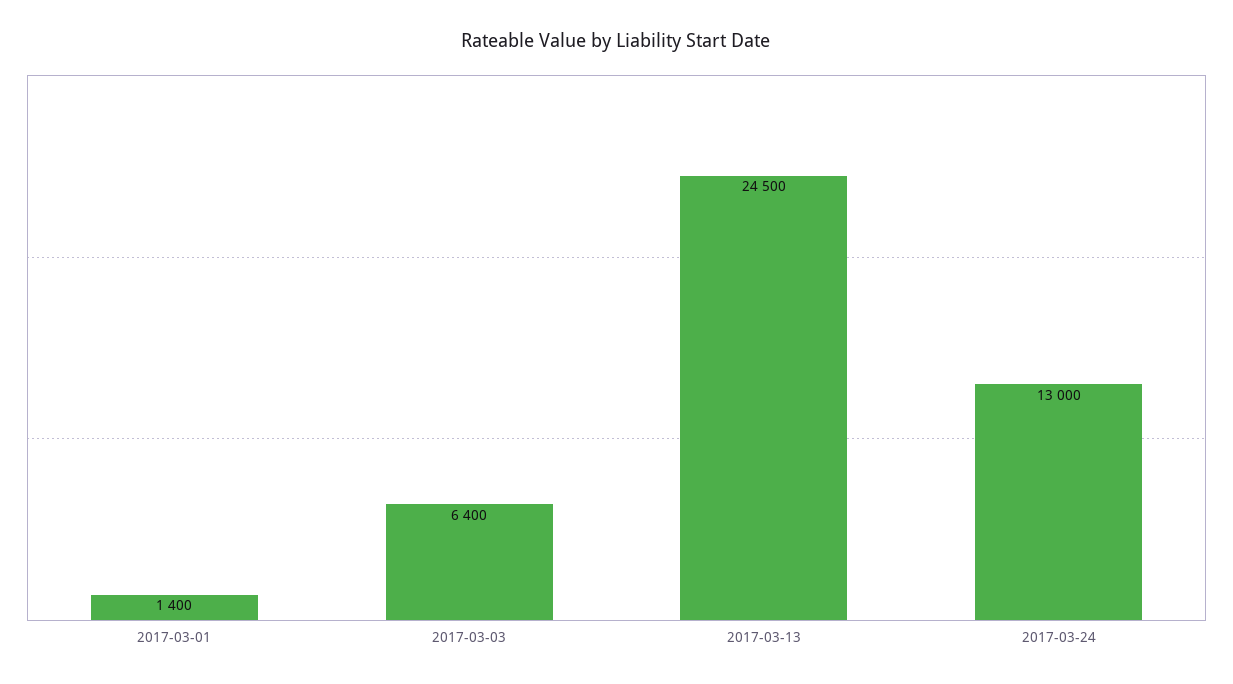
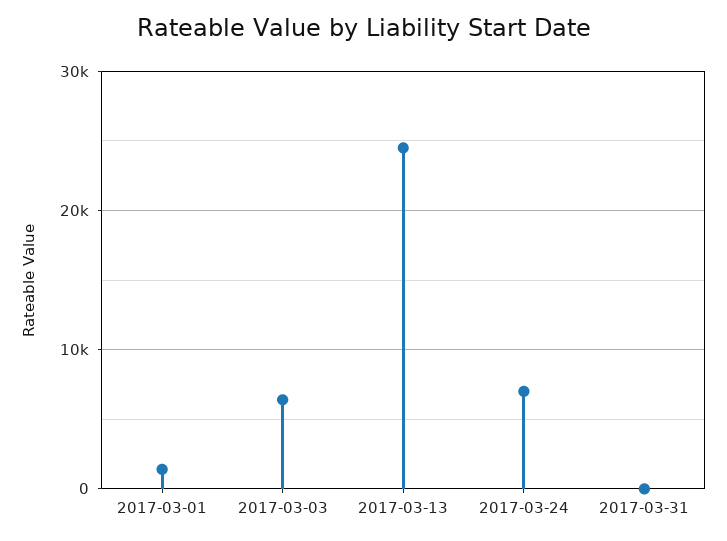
2017-03-24: 13000 -> 7000
2017-03-31: none -> 0

